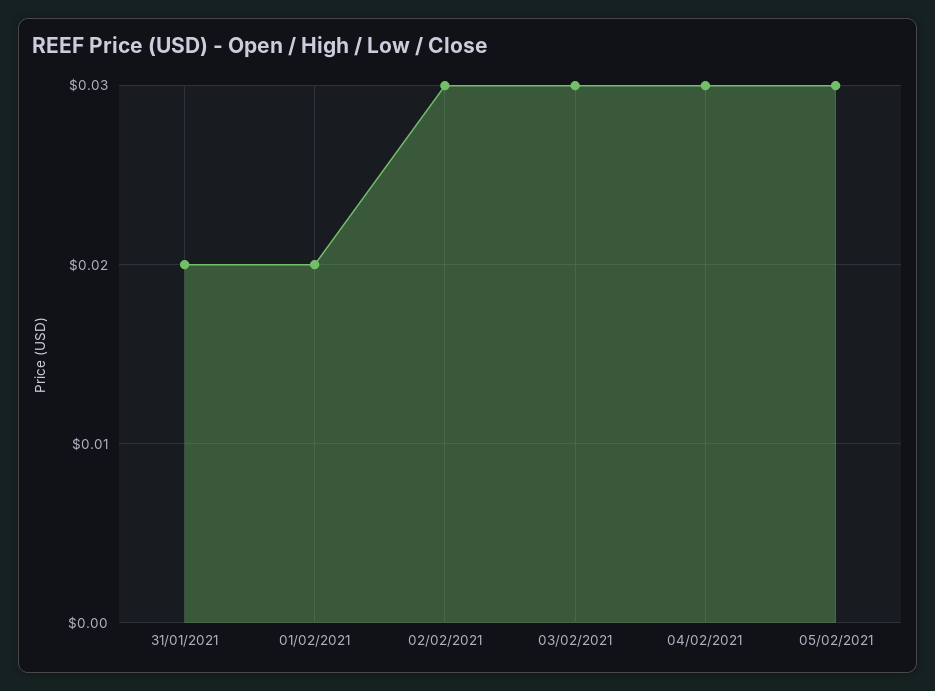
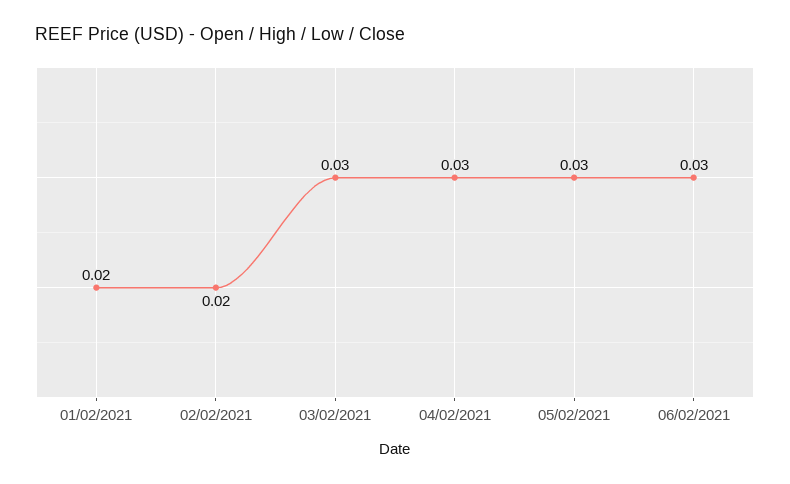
31/01/2021: 0.02 -> none
02/02/2021: 0.03 -> 0.02
06/02/2021: none -> 0.03

